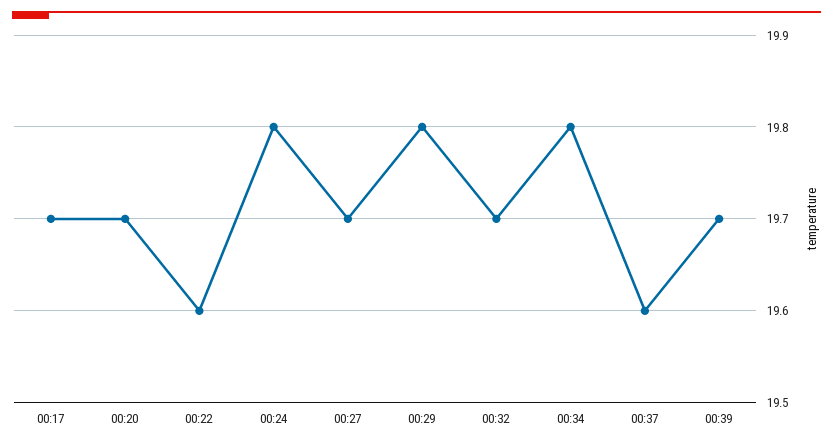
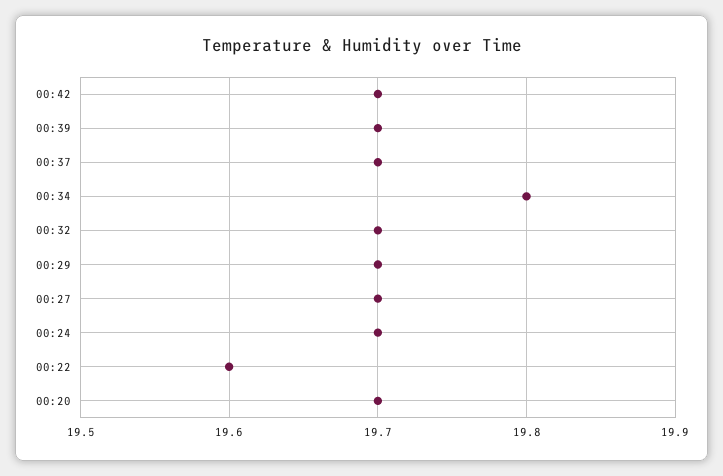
00:17: 19.7 -> none
00:24: 19.8 -> 19.7
00:29: 19.8 -> 19.7
00:37: 19.6 -> 19.7
00:42: none -> 19.7

